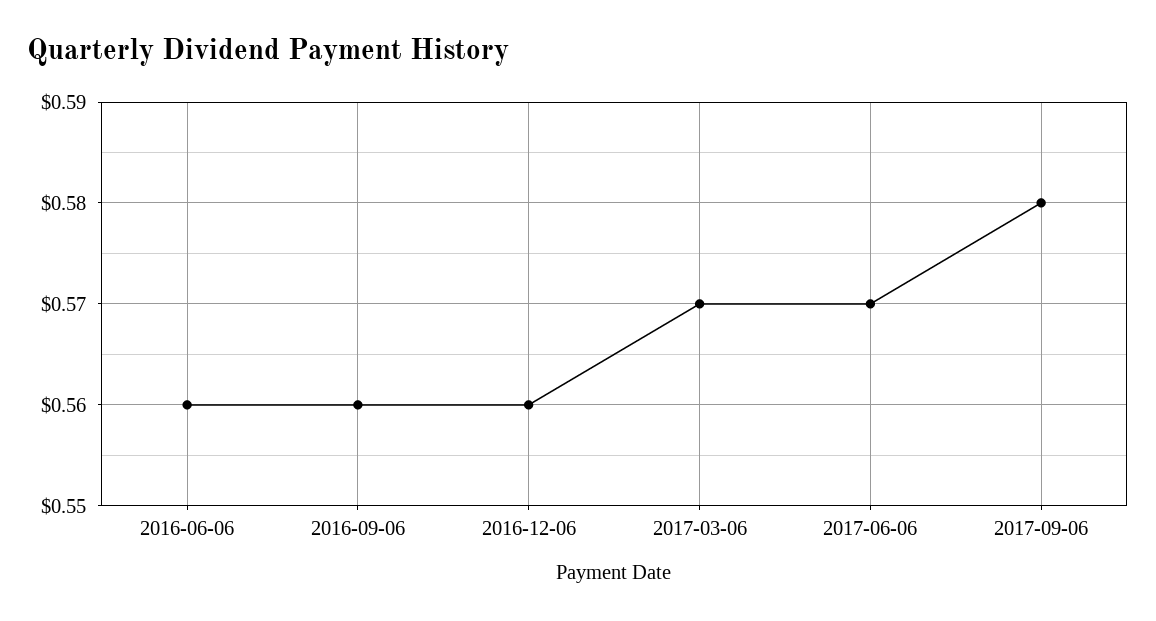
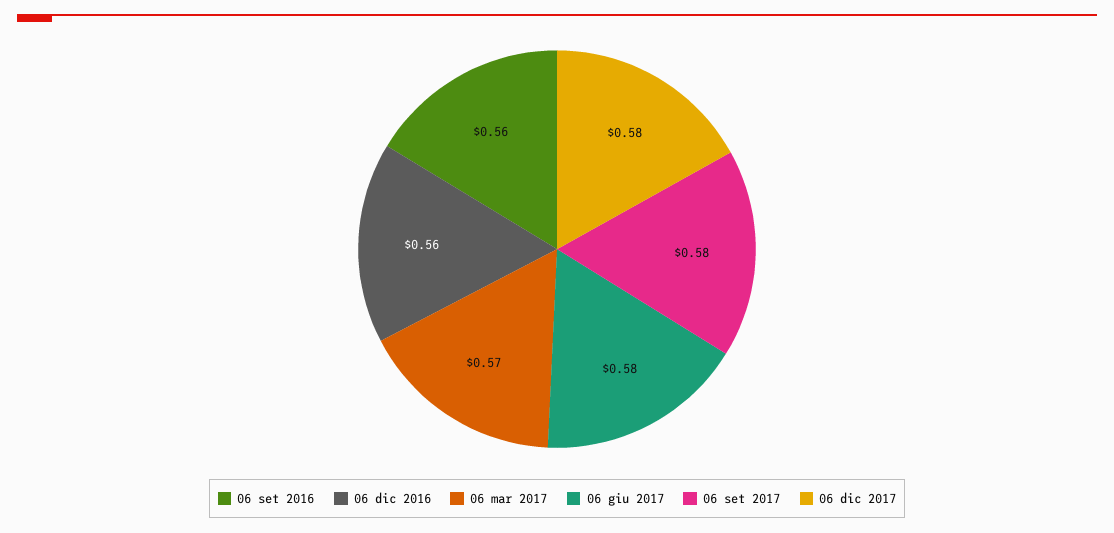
2016-06-06: 0.56 -> none
2017-06-06: 0.57 -> 0.58
06 dic 2017: none -> 0.58

